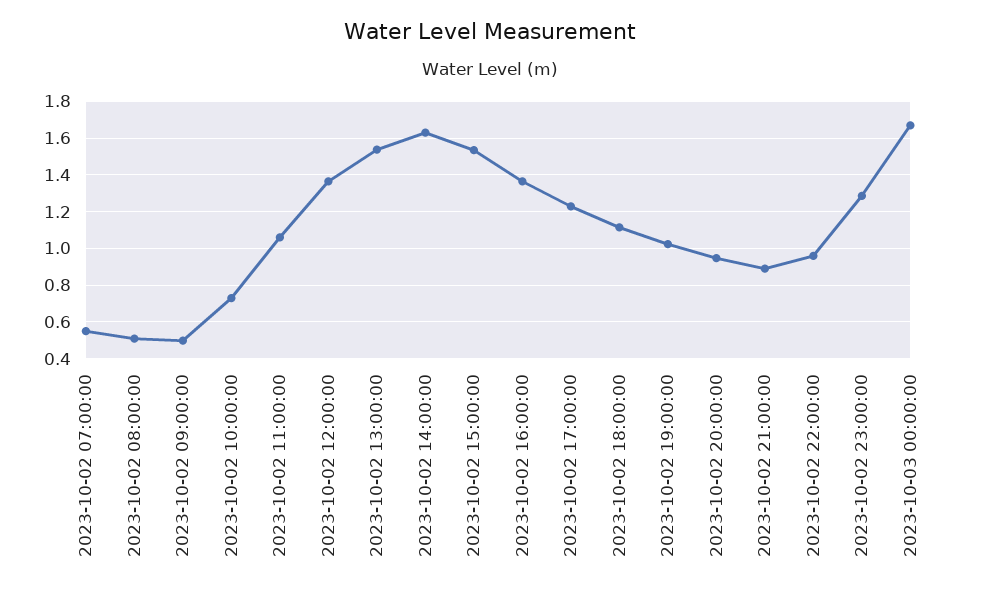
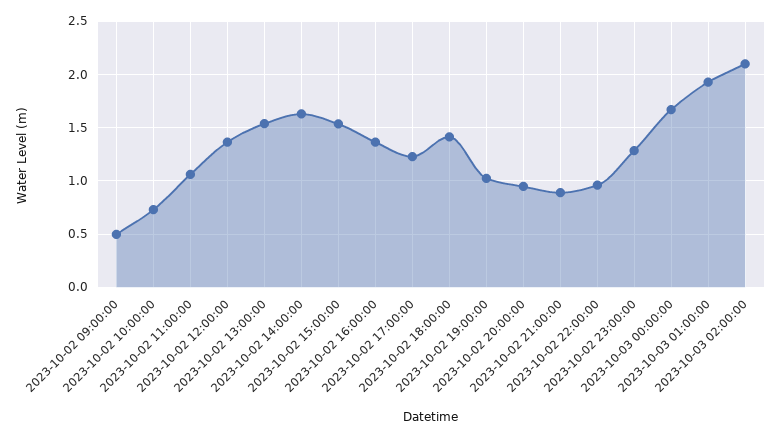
2023-10-02 07:00:00: 0.55 -> none
2023-10-02 08:00:00: 0.5 -> none
2023-10-02 18:00:00: 1.1 -> 1.4
2023-10-03 01:00:00: none -> 1.9
2023-10-03 02:00:00: none -> 2.1

